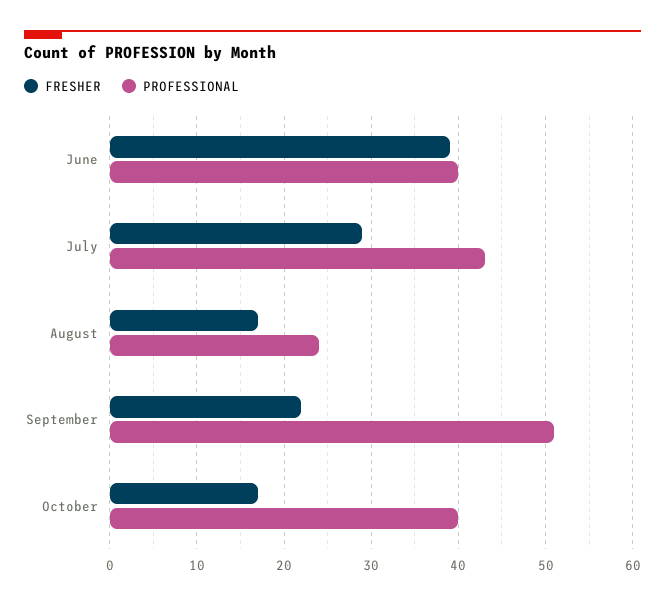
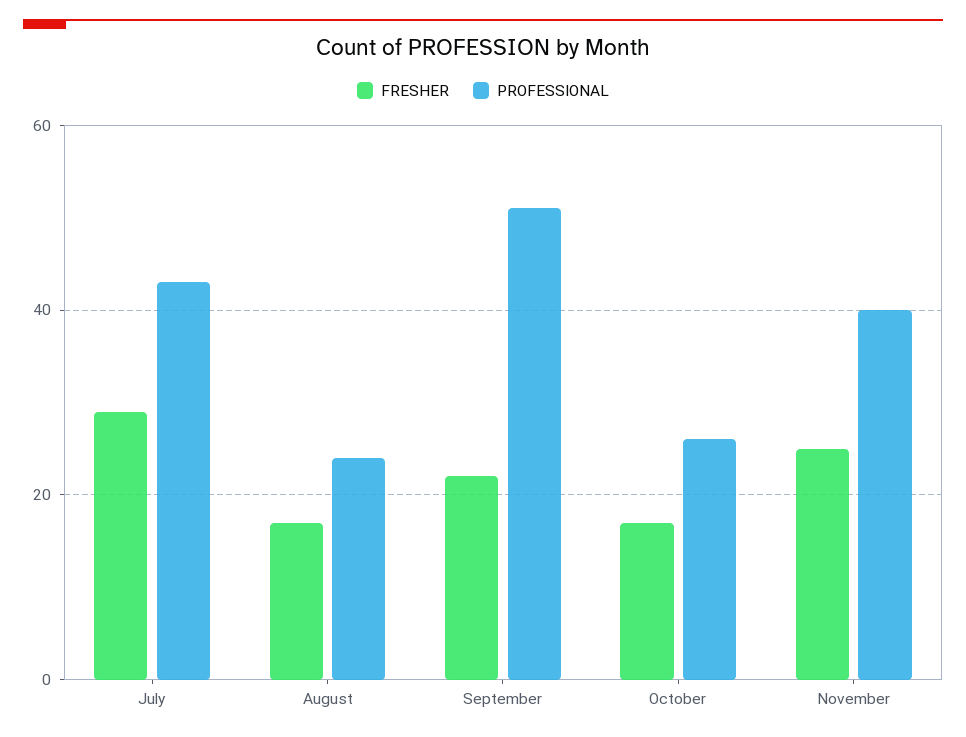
FRESHER, June: 39 -> none
PROFESSIONAL, June: 40 -> none
PROFESSIONAL, October: 40 -> 25
FRESHER, November: none -> 25
PROFESSIONAL, November: none -> 40

